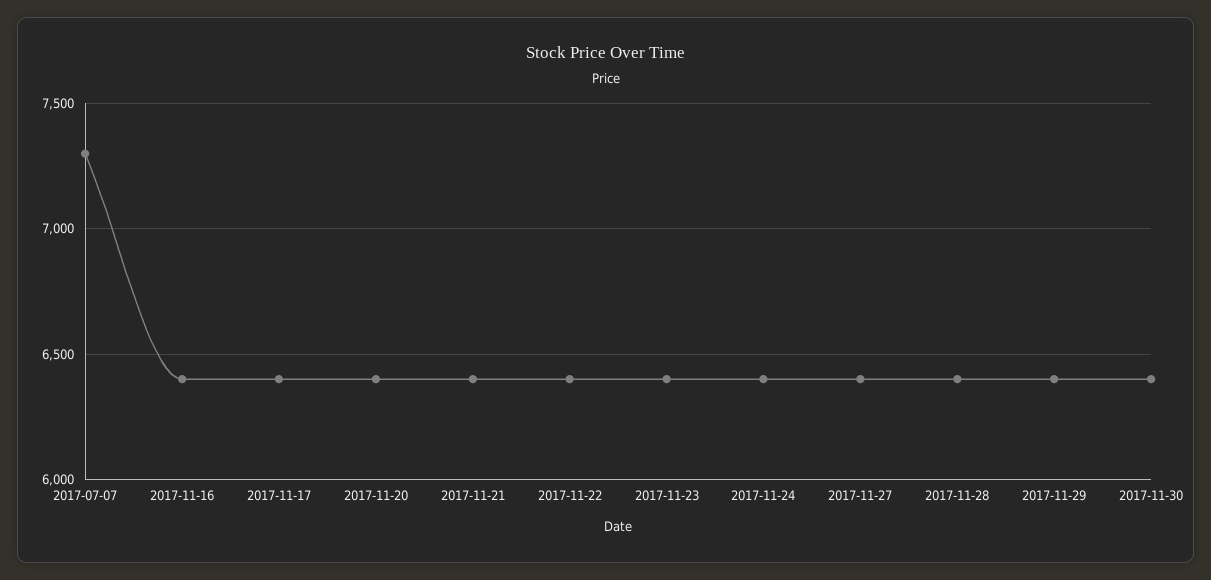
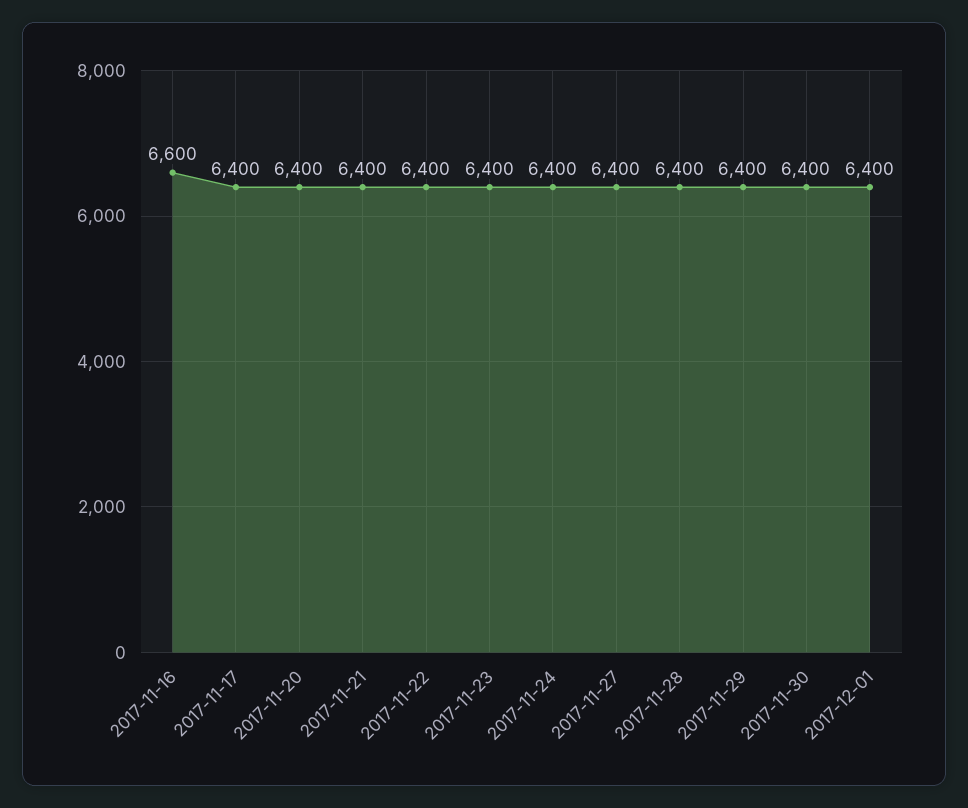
2017-07-07: 7300 -> none
2017-11-16: 6400 -> 6600
2017-12-01: none -> 6400

